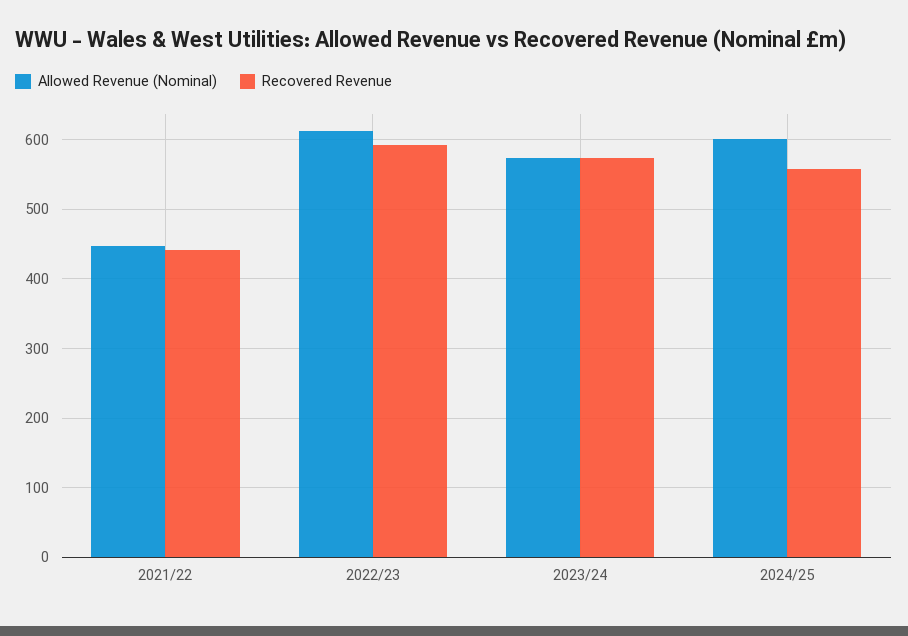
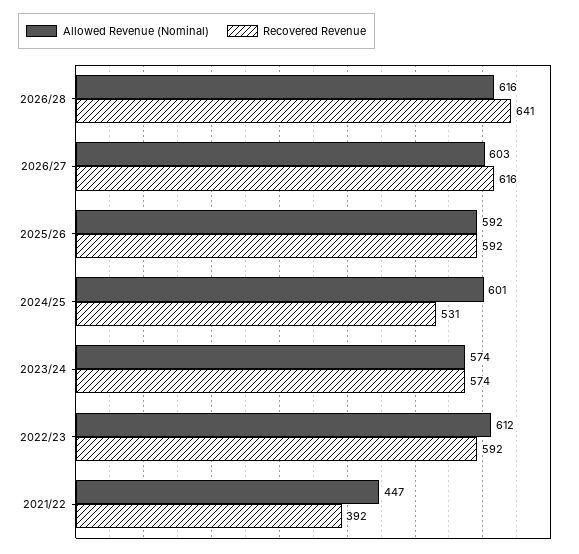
Recovered Revenue, 2021/22: 440 -> 392
Recovered Revenue, 2024/25: 560 -> 531
Allowed Revenue (Nominal), 2026/28: none -> 616
Recovered Revenue, 2026/28: none -> 641
Allowed Revenue (Nominal), 2026/27: none -> 603
Recovered Revenue, 2026/27: none -> 616
Allowed Revenue (Nominal), 2025/26: none -> 592
Recovered Revenue, 2025/26: none -> 592

